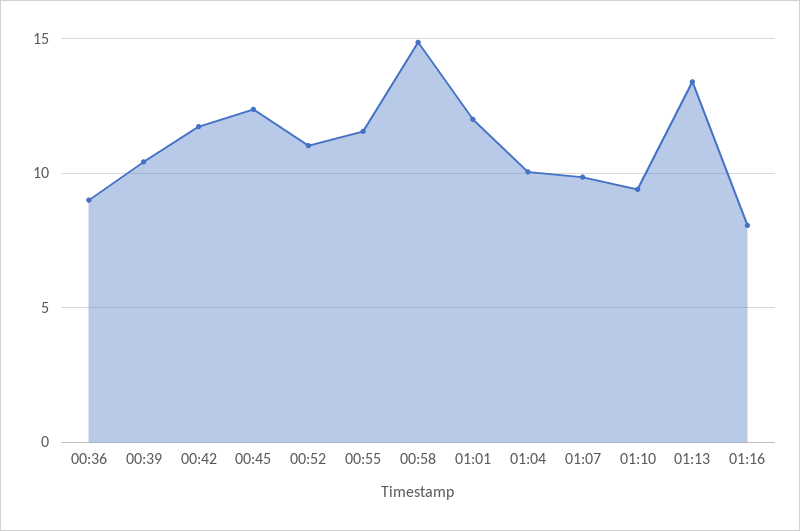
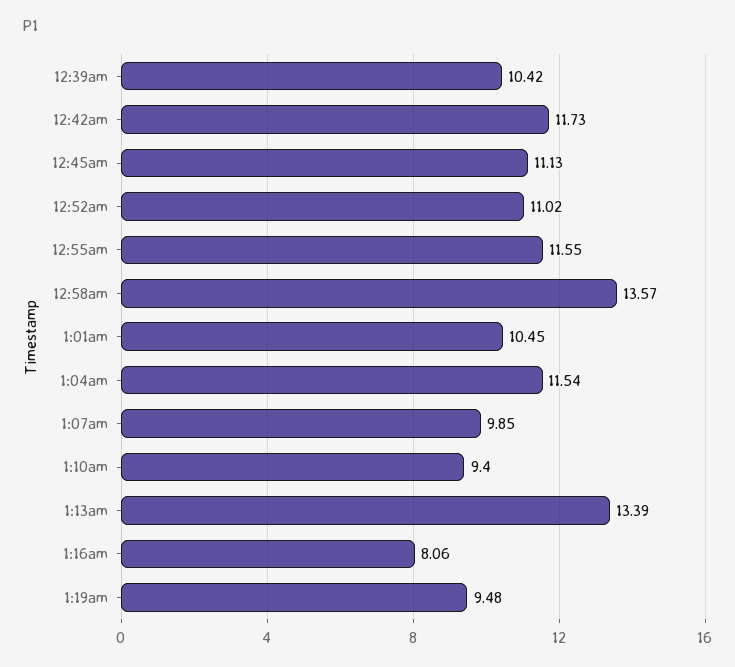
00:36: 9 -> none
00:45: 12.5 -> 11.13
00:58: 15 -> 13.57
01:01: 12 -> 10.45
01:04: 10 -> 11.54
1:19am: none -> 9.48

